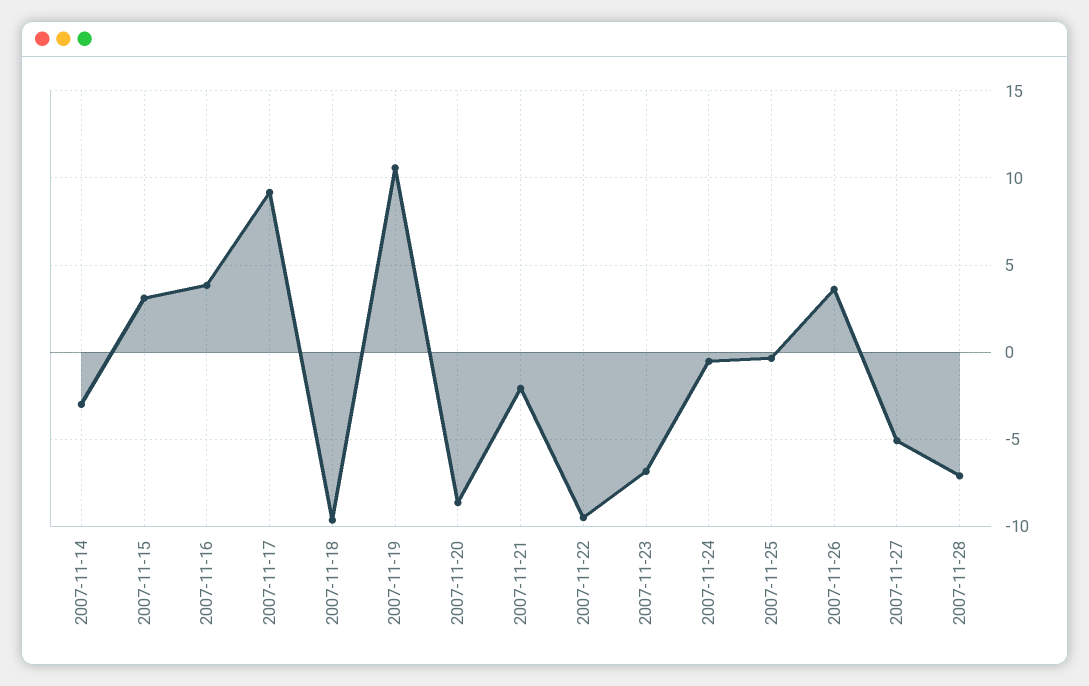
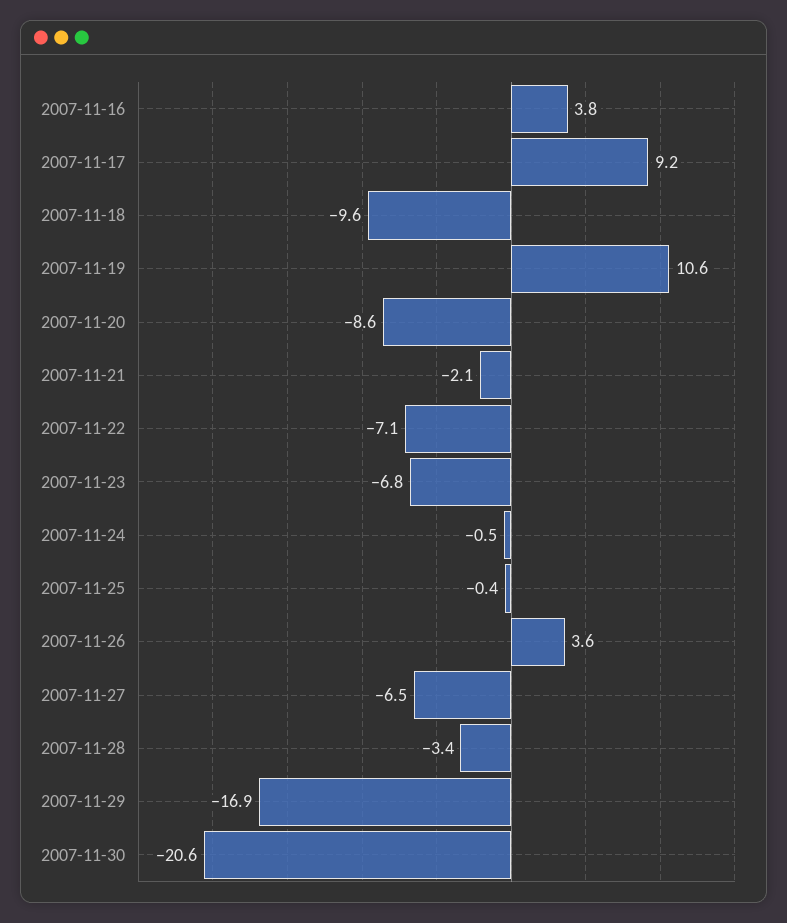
2007-11-14: -3 -> none
2007-11-15: 3 -> none
2007-11-22: -9.5 -> -7.1
2007-11-27: -5 -> -6.5
2007-11-28: -7 -> -3.4
2007-11-29: none -> -16.9
2007-11-30: none -> -20.6

